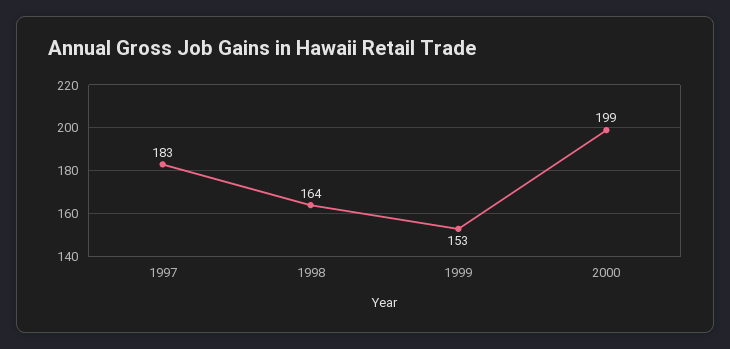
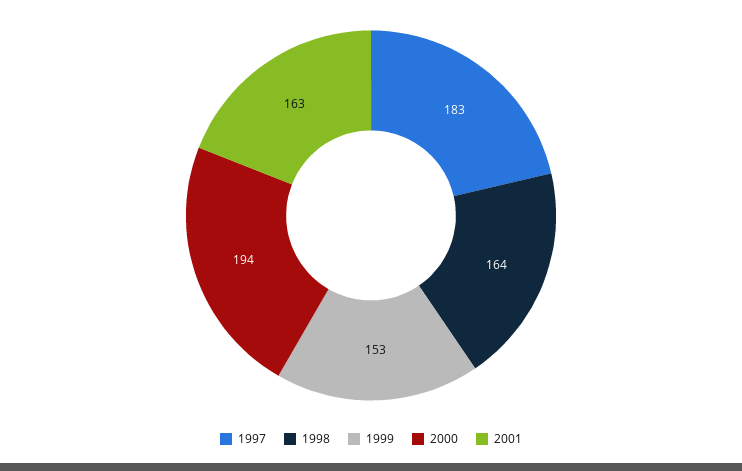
2000: 199 -> 194
2001: none -> 163

